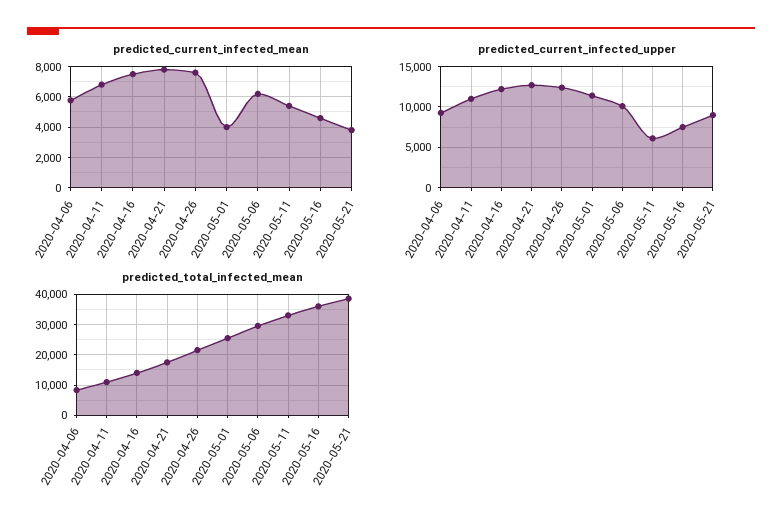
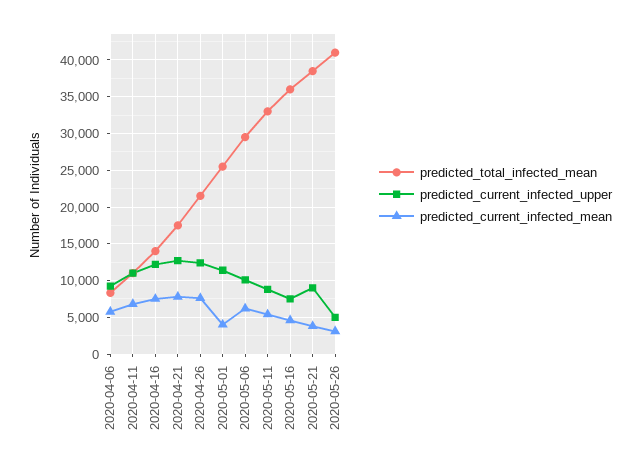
predicted_current_infected_upper, 2020-05-11: 6000 -> 9000
predicted_total_infected_mean, 2020-05-26: none -> 41000
predicted_current_infected_upper, 2020-05-26: none -> 5000
predicted_current_infected_mean, 2020-05-26: none -> 3000

